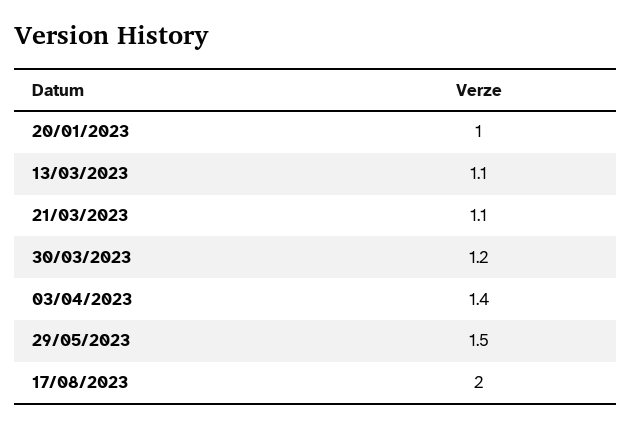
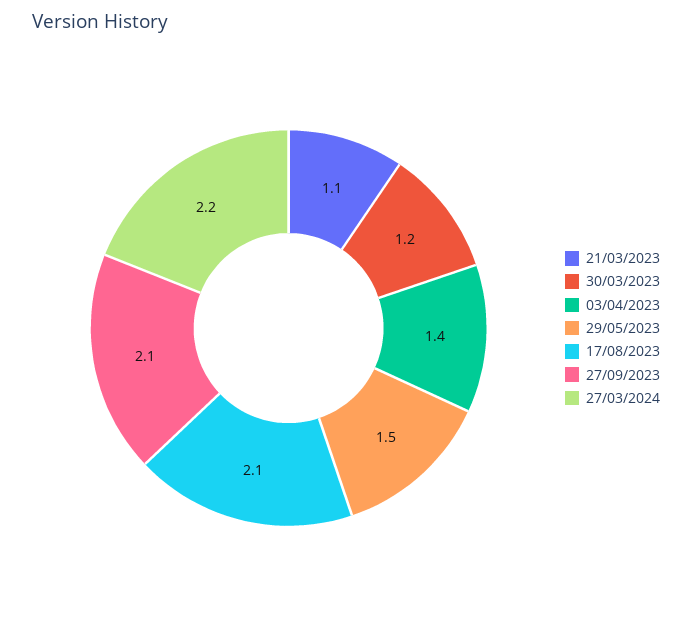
20/01/2023: 1 -> none
13/03/2023: 1.1 -> none
17/08/2023: 2 -> 2.1
27/09/2023: none -> 2.1
27/03/2024: none -> 2.2

